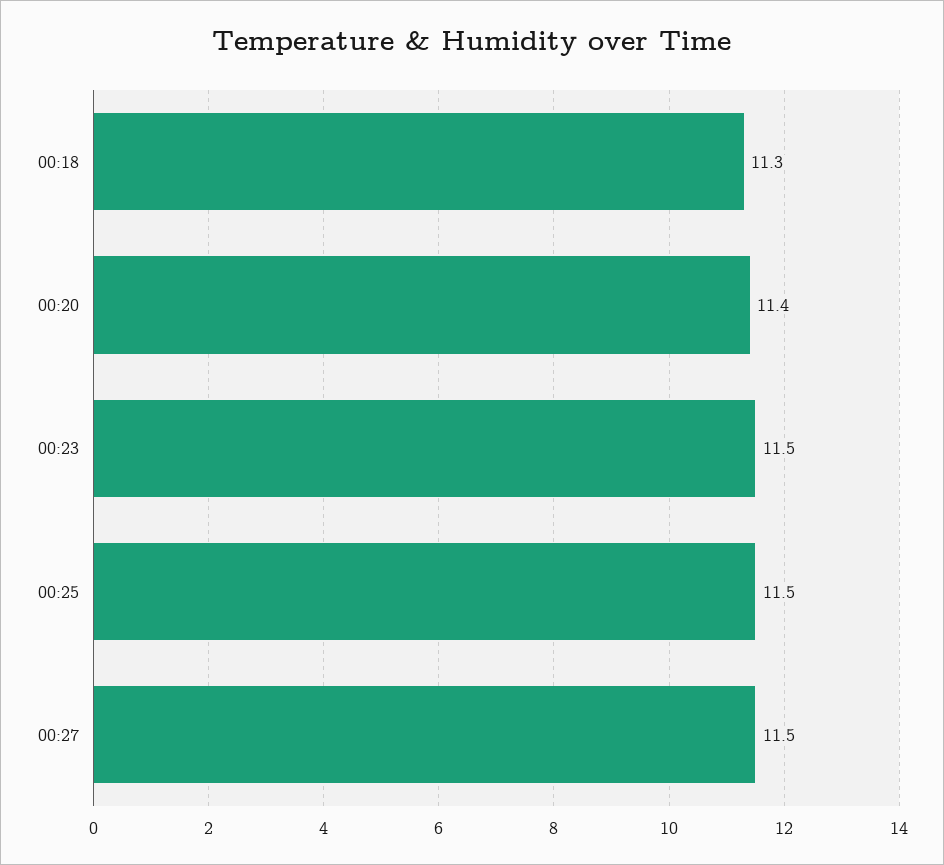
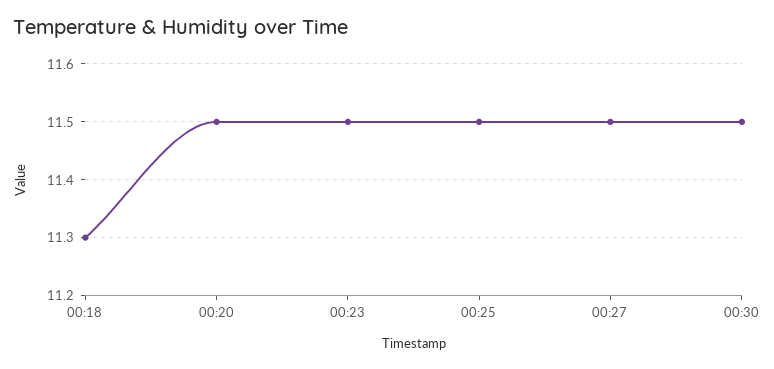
00:20: 11.4 -> 11.5
00:30: none -> 11.5

